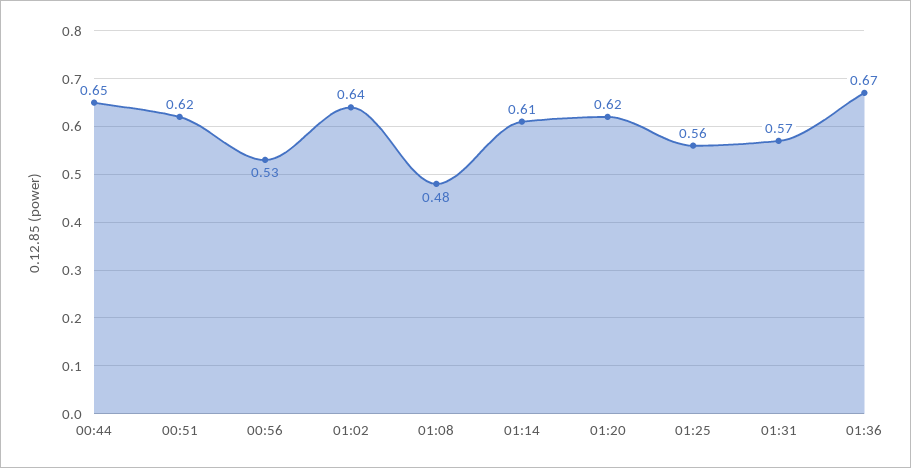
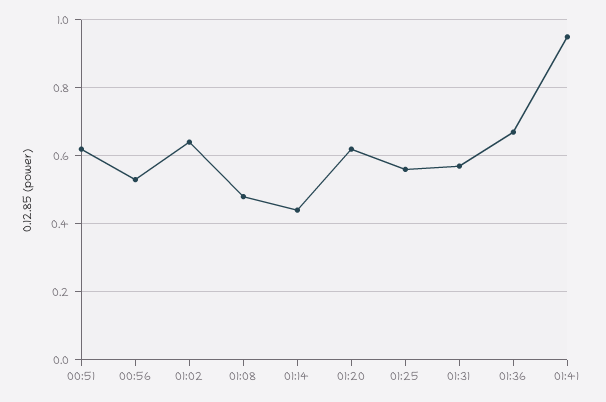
00:44: 0.65 -> none
01:14: 0.61 -> 0.45
01:41: none -> 0.95

